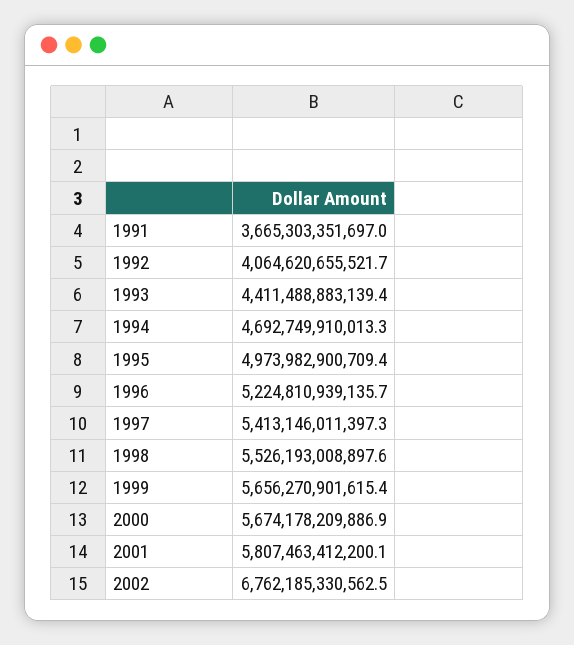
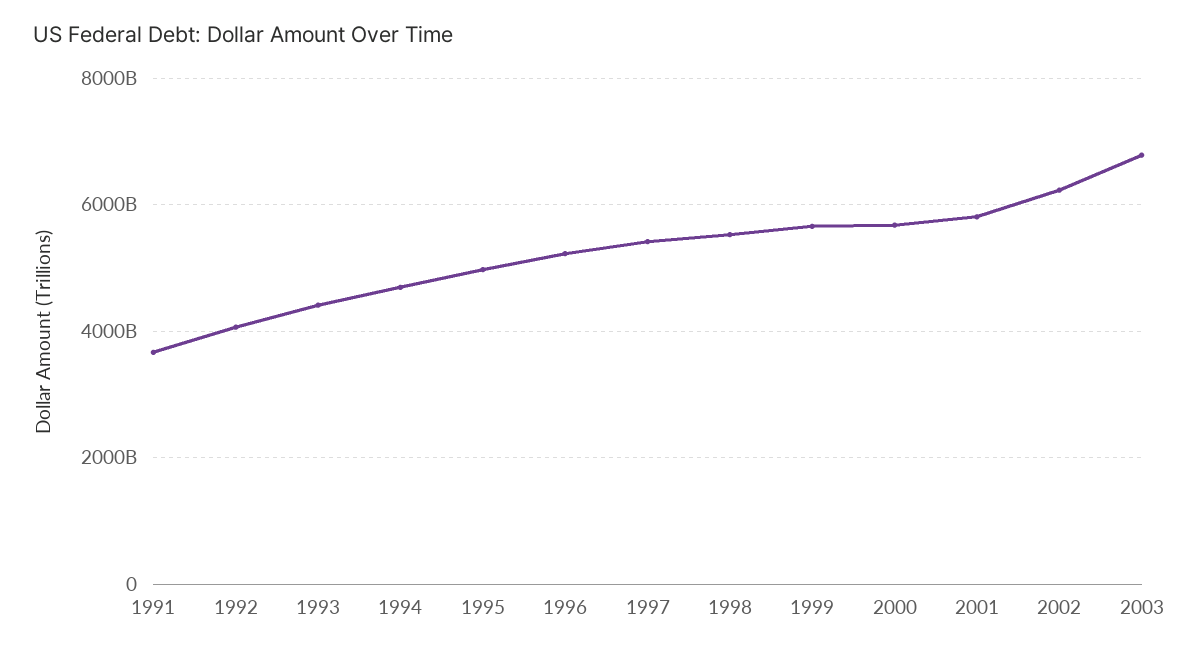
2002: 6762185330562.5 -> 6200000000000
2003: none -> 6800000000000

